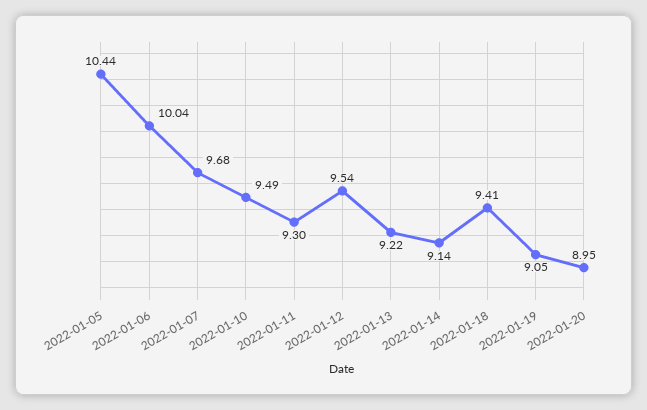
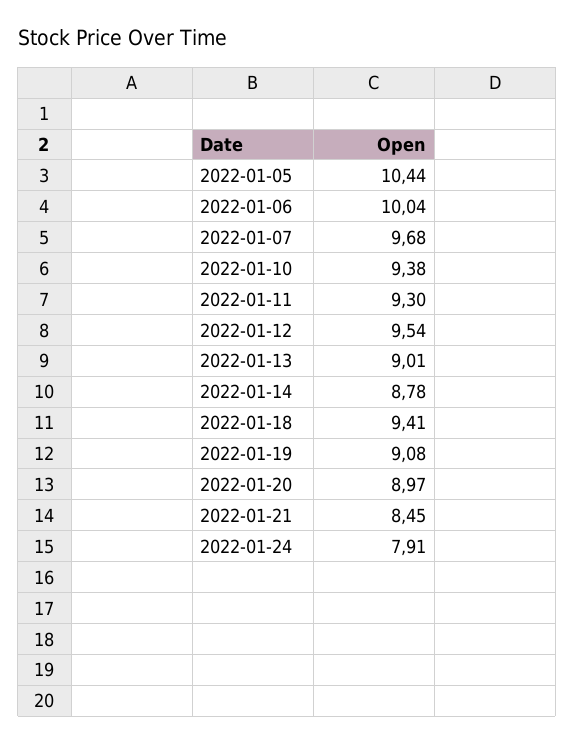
2022-01-10: 9.49 -> 9.38
2022-01-13: 9.22 -> 9.01
2022-01-14: 9.14 -> 8.78
2022-01-19: 9.05 -> 9.08
2022-01-20: 8.95 -> 8.97
2022-01-21: none -> 8.45
2022-01-24: none -> 7.91

